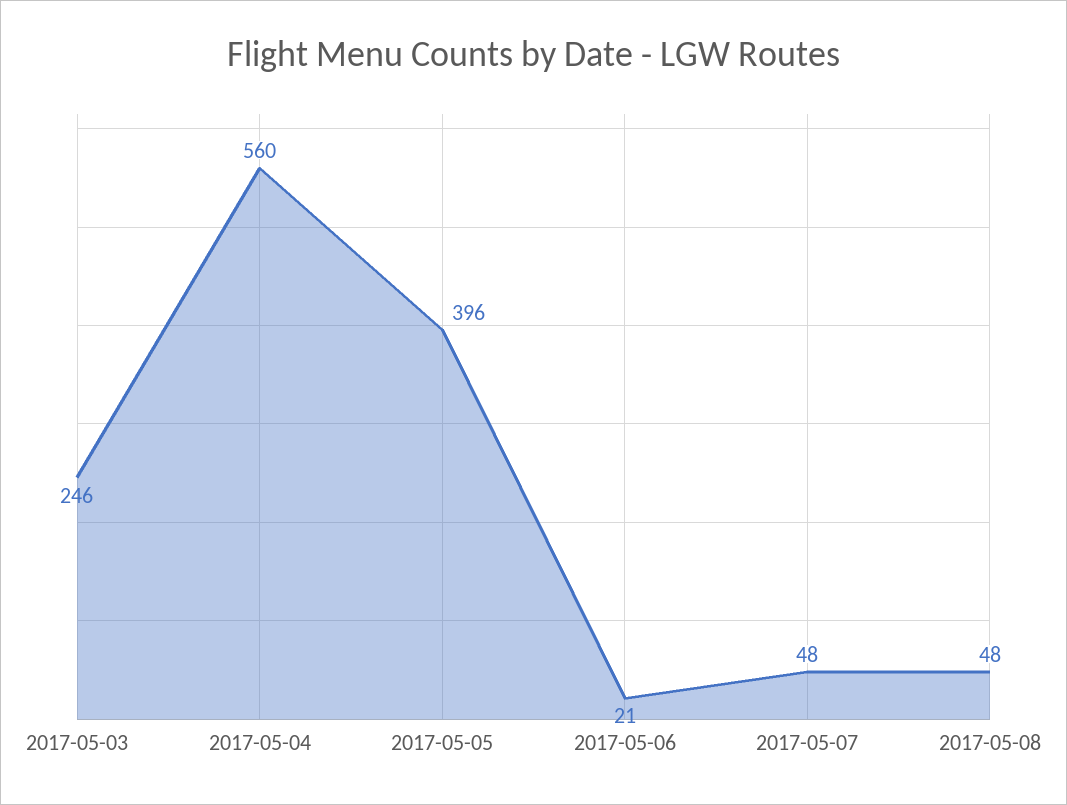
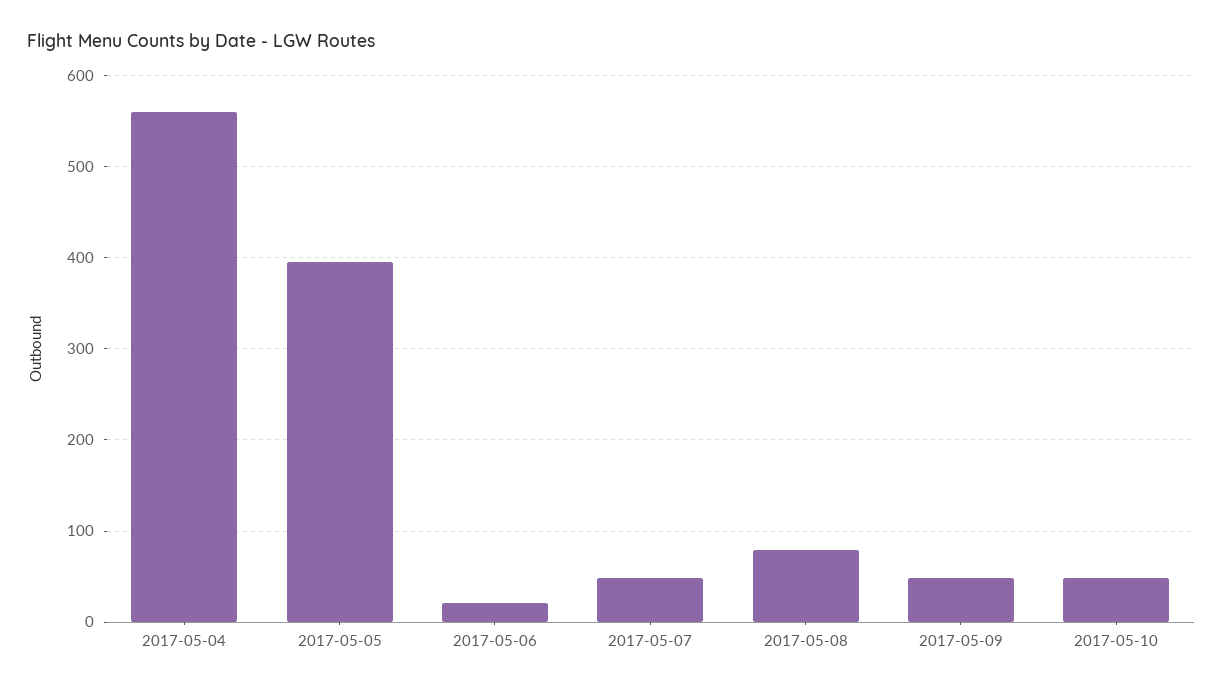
2017-05-03: 246 -> none
2017-05-08: 48 -> 80
2017-05-09: none -> 50
2017-05-10: none -> 50

